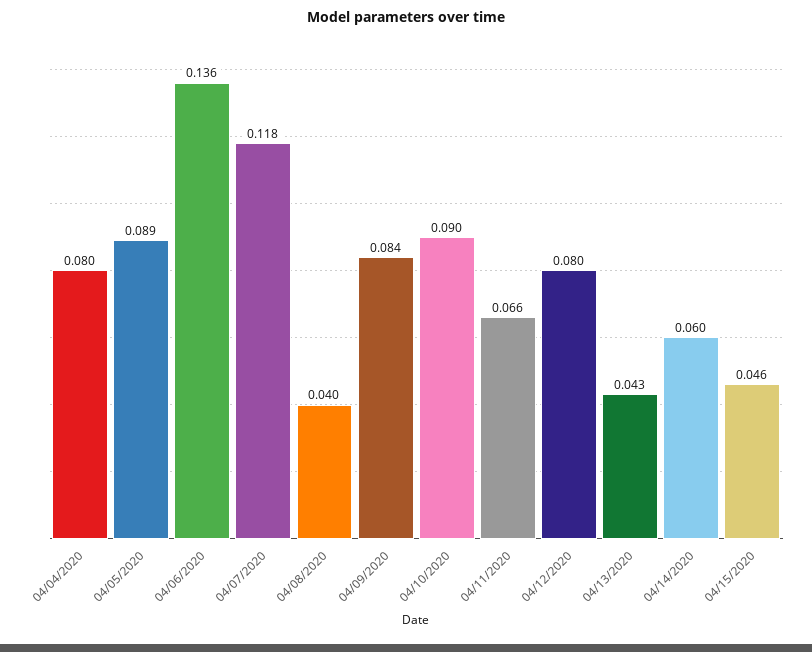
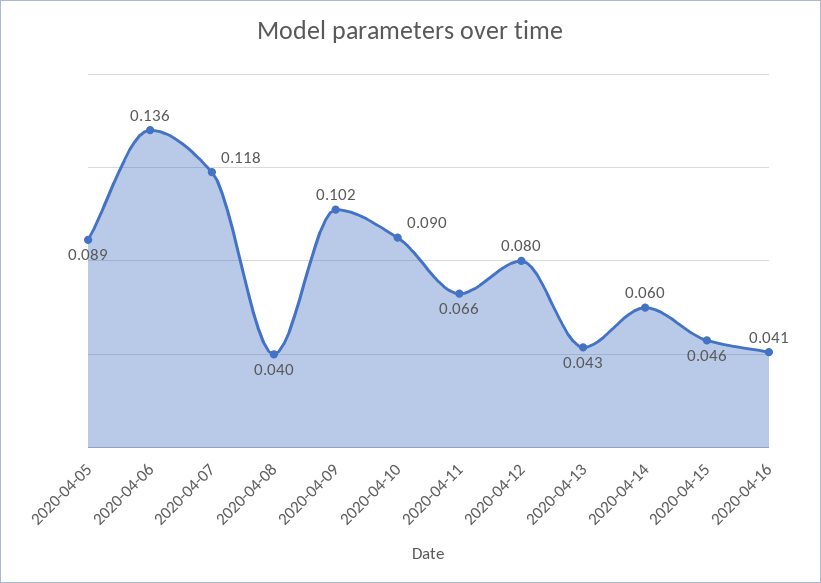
04/04/2020: 0.08 -> none
04/09/2020: 0.084 -> 0.102
2020-04-16: none -> 0.041

